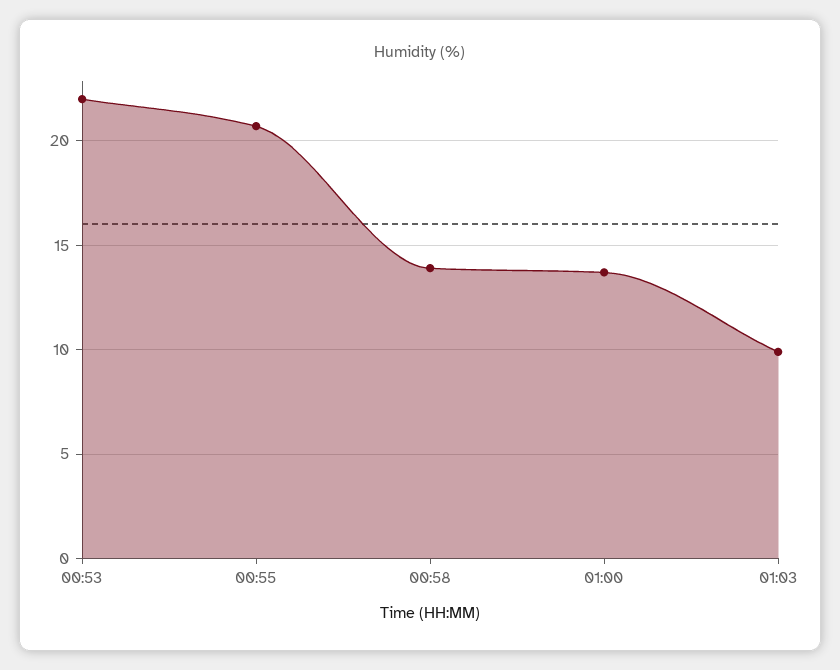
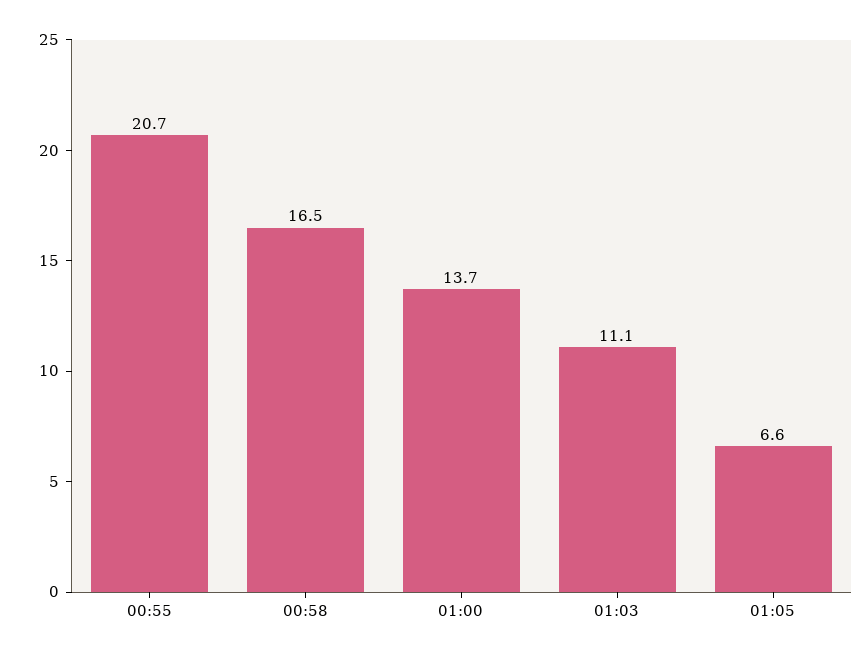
00:53: 22 -> none
00:58: 14 -> 16.5
01:03: 10 -> 11.1
01:05: none -> 6.6

